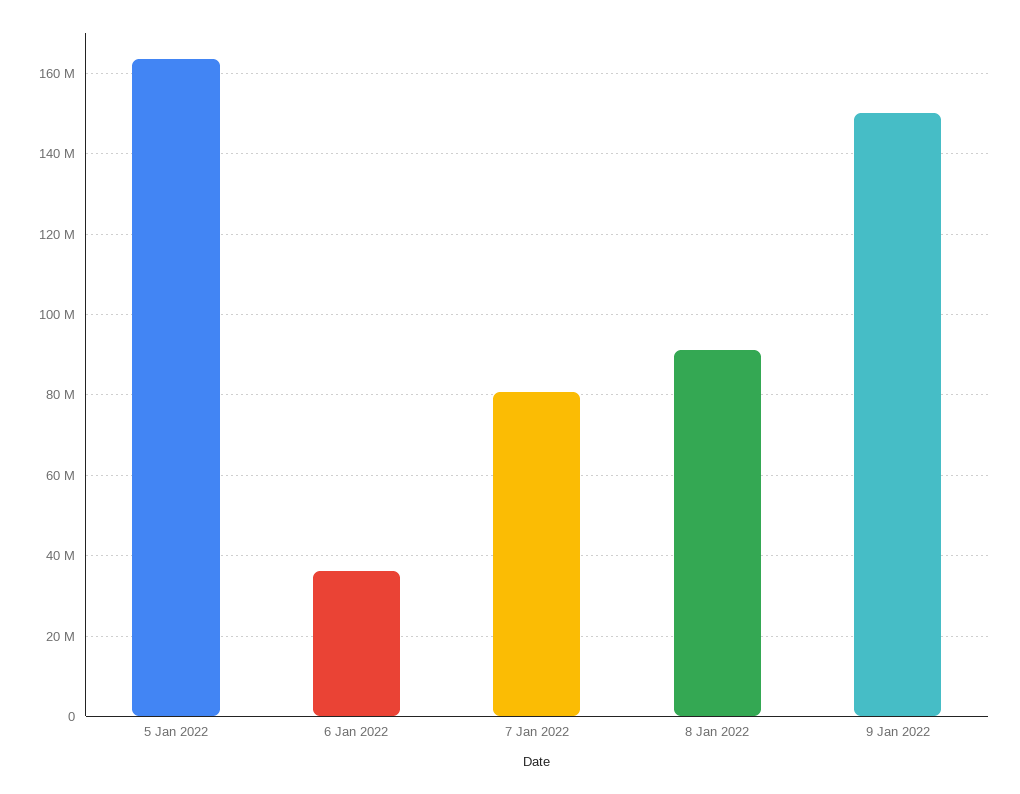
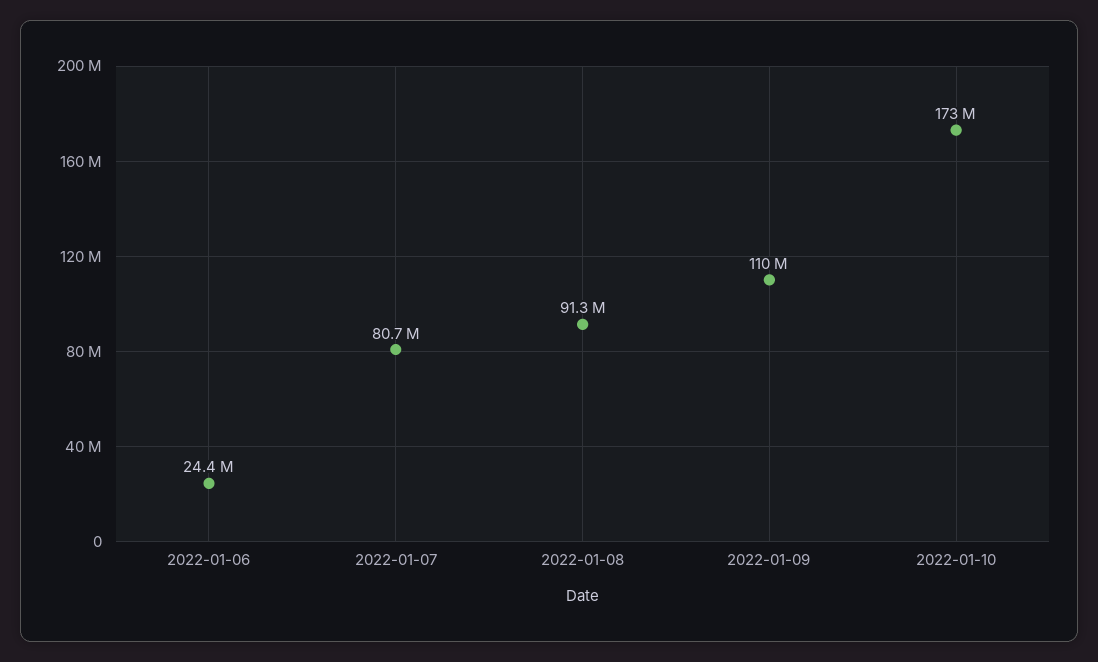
5 Jan 2022: 164000000 -> none
6 Jan 2022: 36000000 -> 24400000
9 Jan 2022: 150000000 -> 110000000
2022-01-10: none -> 173000000

